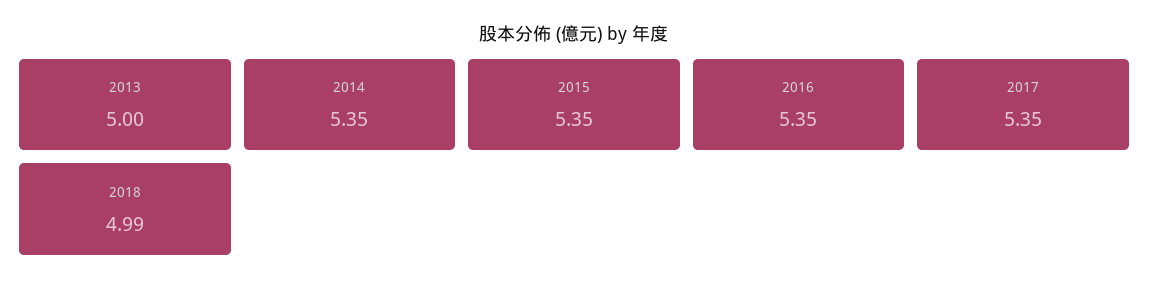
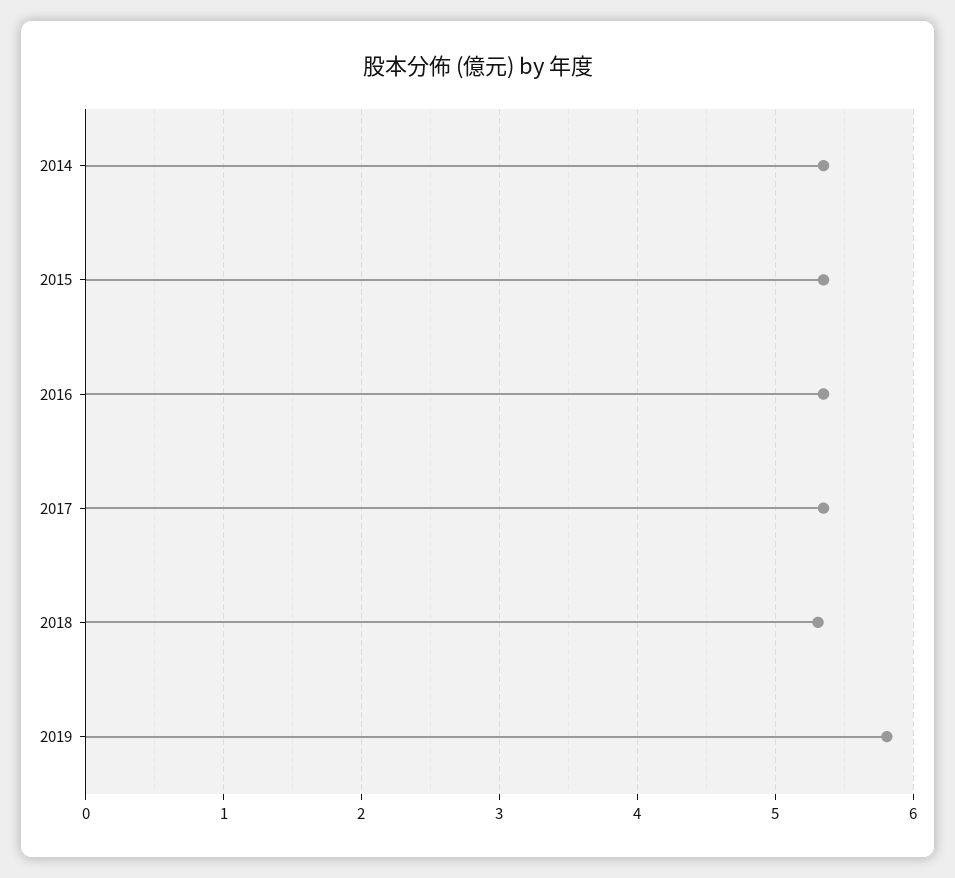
2013: 5 -> none
2018: 4.99 -> 5.3
2019: none -> 5.8

